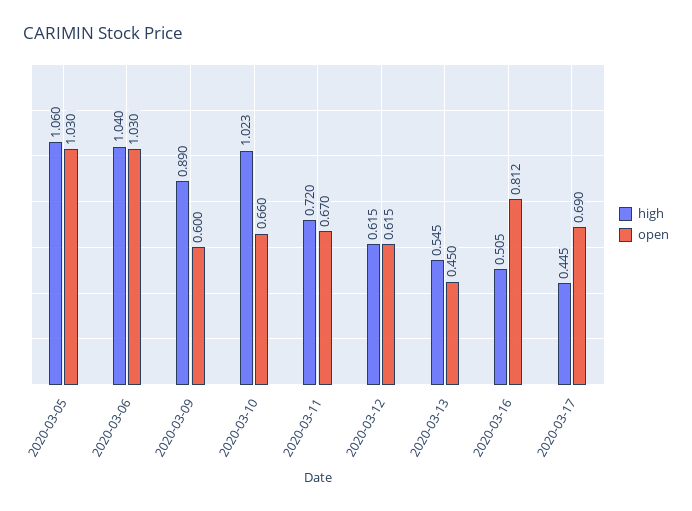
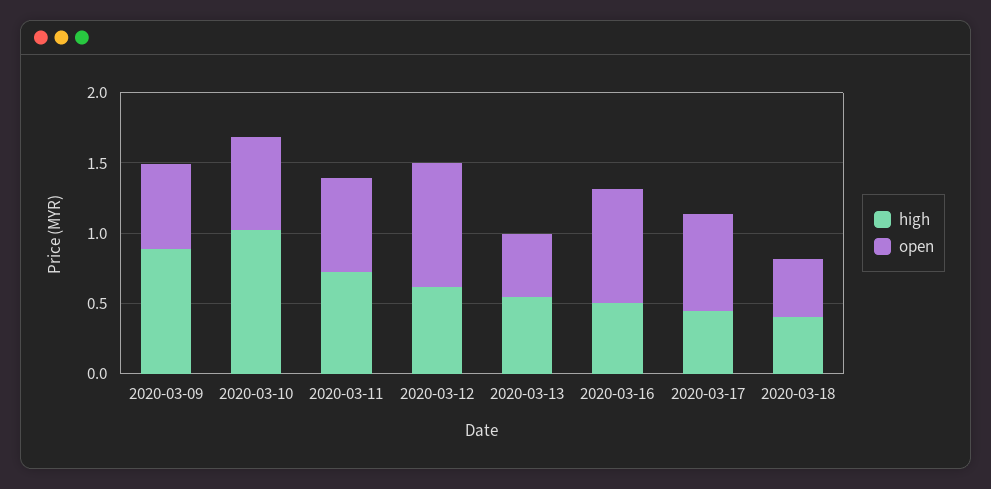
high, 2020-03-05: 1.06 -> none
open, 2020-03-05: 1.03 -> none
high, 2020-03-06: 1.04 -> none
open, 2020-03-06: 1.03 -> none
open, 2020-03-12: 0.615 -> 0.9
high, 2020-03-18: none -> 0.4
open, 2020-03-18: none -> 0.4

